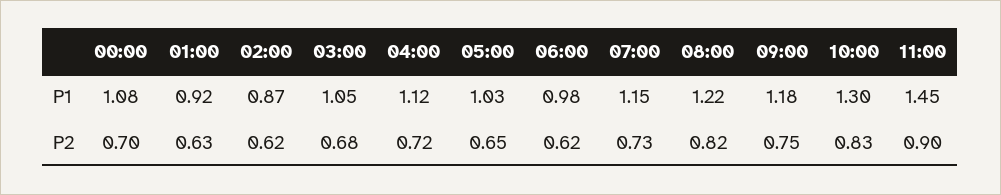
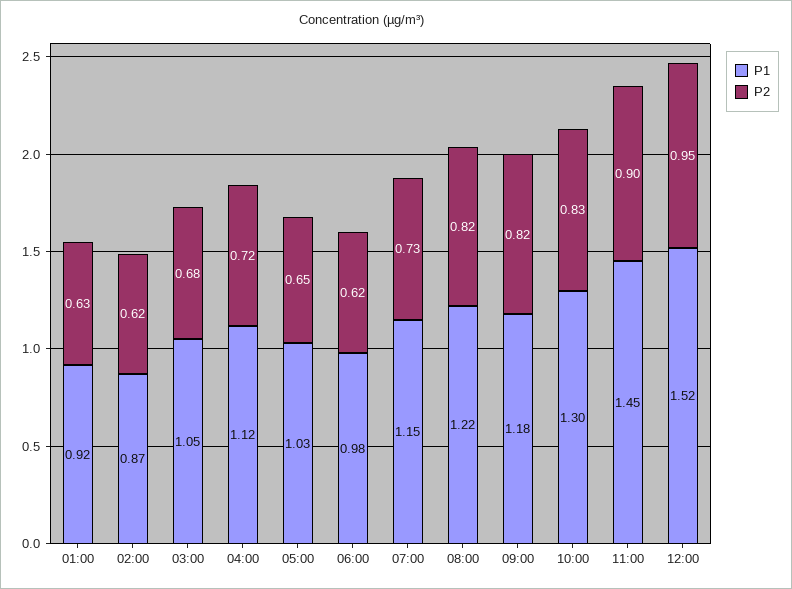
P1, 00:00: 1.08 -> none
P2, 00:00: 0.7 -> none
P2, 09:00: 0.75 -> 0.82
P1, 12:00: none -> 1.52
P2, 12:00: none -> 0.95

